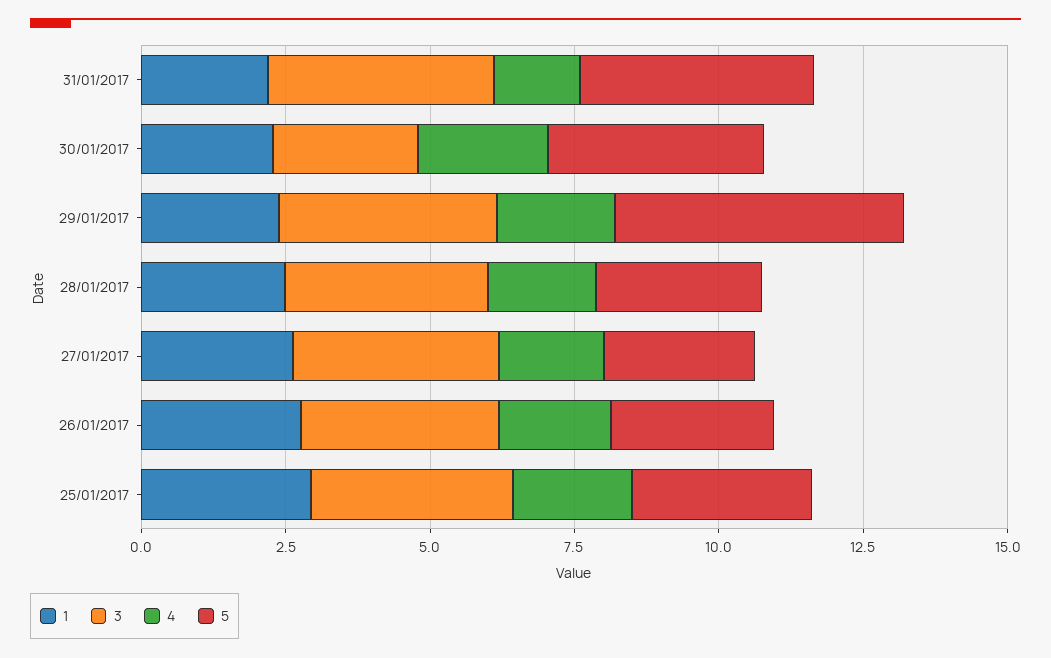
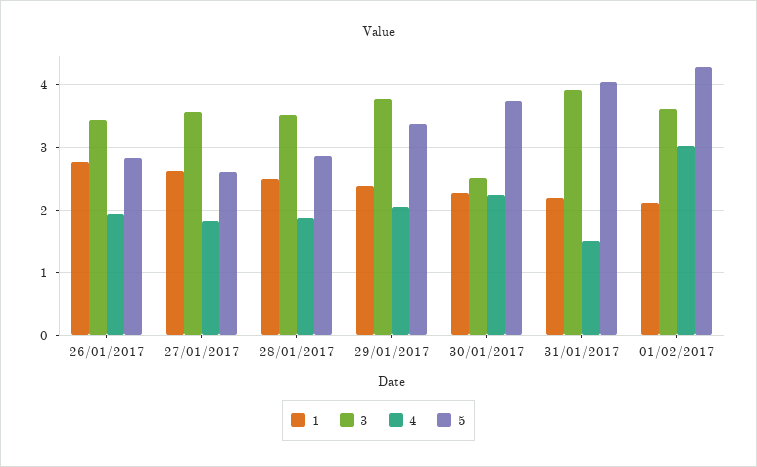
5, 29/01/2017: 5 -> 3.4
1, 25/01/2017: 3 -> none
3, 25/01/2017: 3.5 -> none
4, 25/01/2017: 2 -> none
5, 25/01/2017: 3 -> none
1, 01/02/2017: none -> 2.1
3, 01/02/2017: none -> 3.6
4, 01/02/2017: none -> 3
5, 01/02/2017: none -> 4.3

